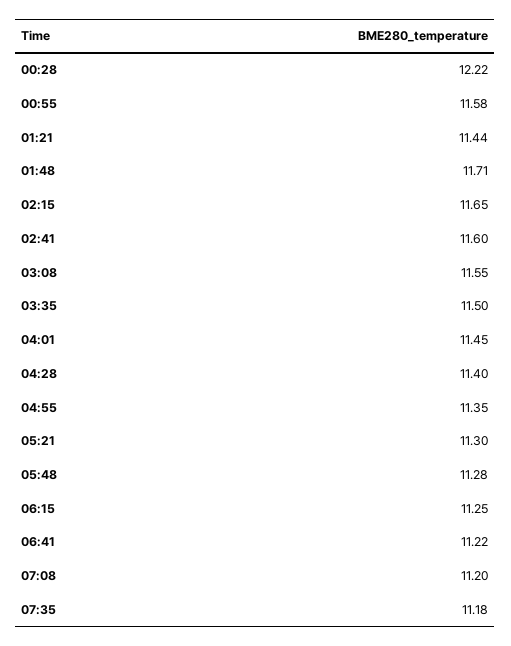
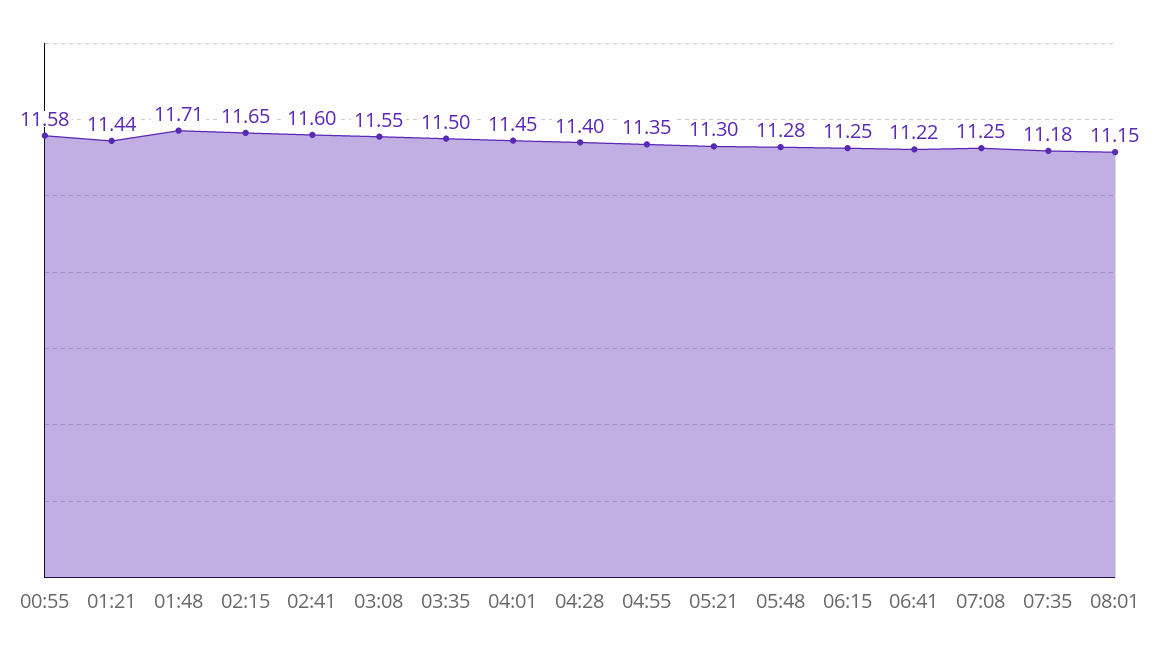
00:28: 12.22 -> none
07:08: 11.2 -> 11.25
08:01: none -> 11.15

